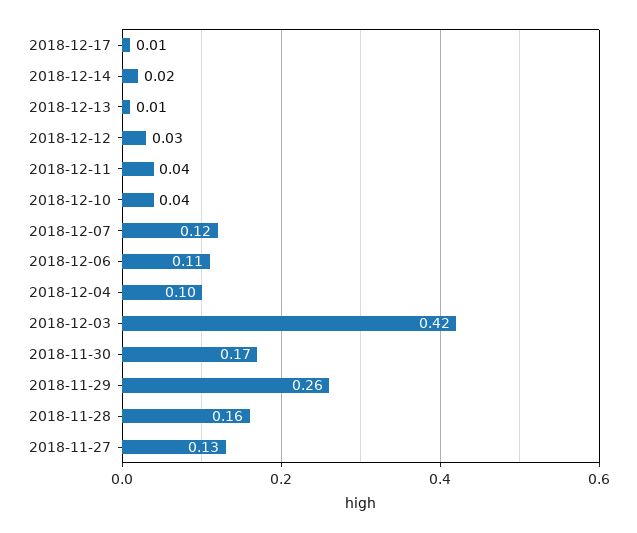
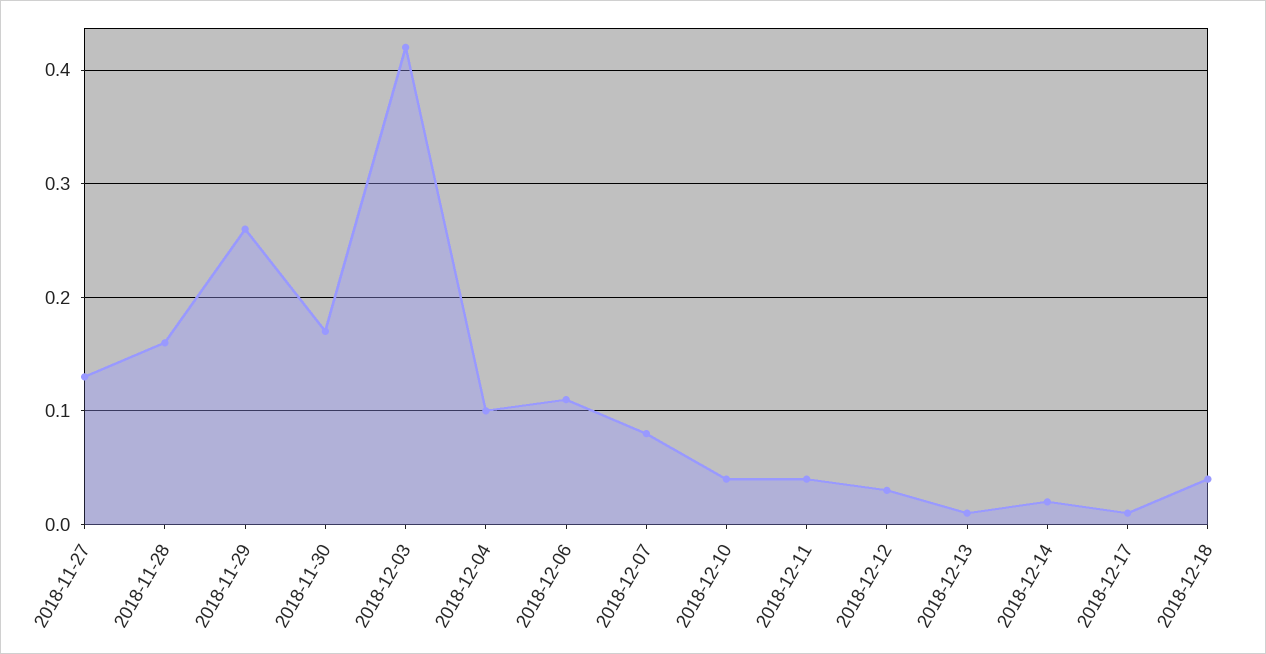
2018-12-07: 0.12 -> 0.08
2018-12-18: none -> 0.04

